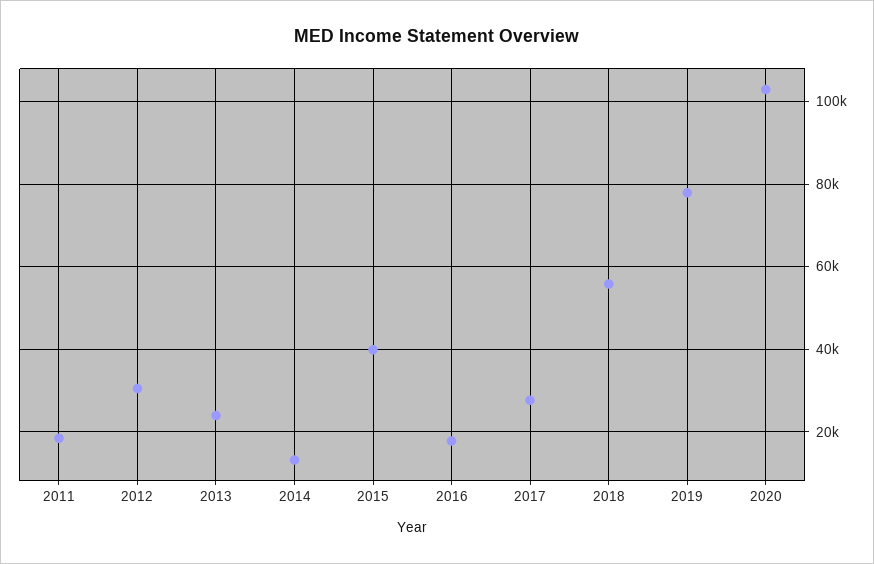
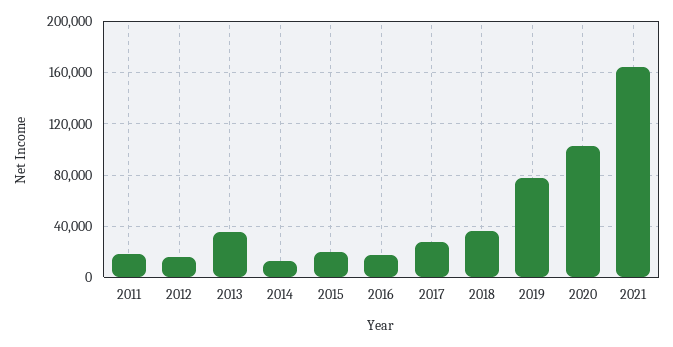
2012: 30000 -> 15000
2013: 24000 -> 35000
2015: 40000 -> 20000
2018: 56000 -> 35000
2021: none -> 165000

